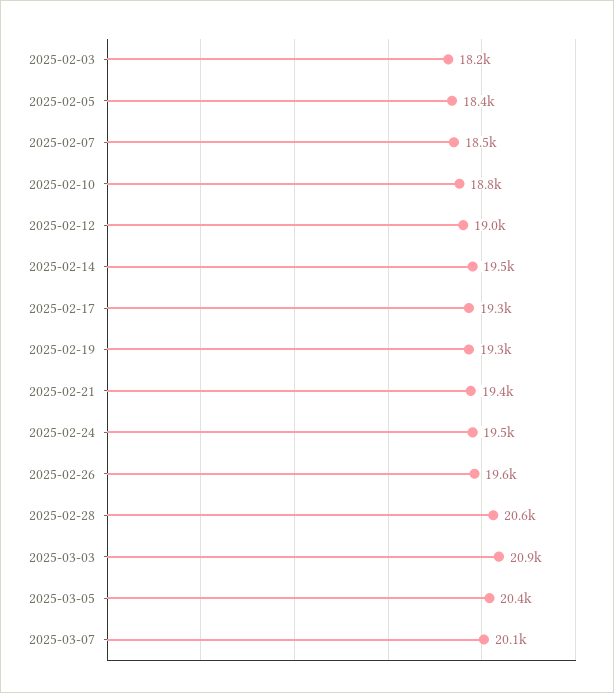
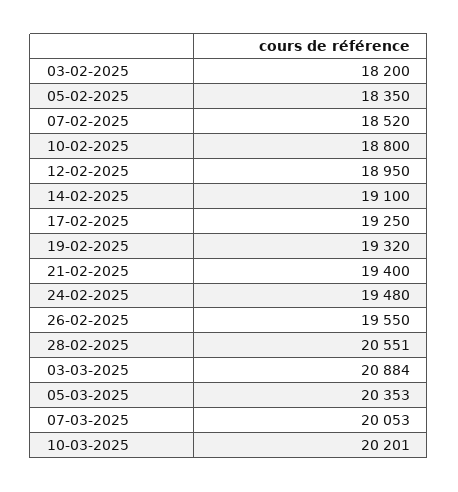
2025-02-14: 19500 -> 19100
10-03-2025: none -> 20201

